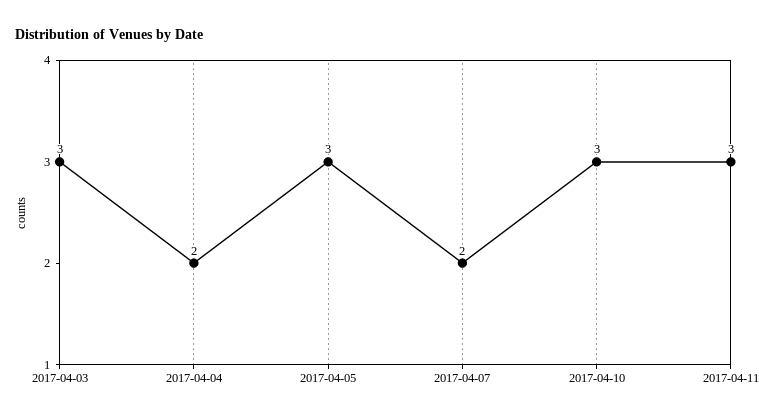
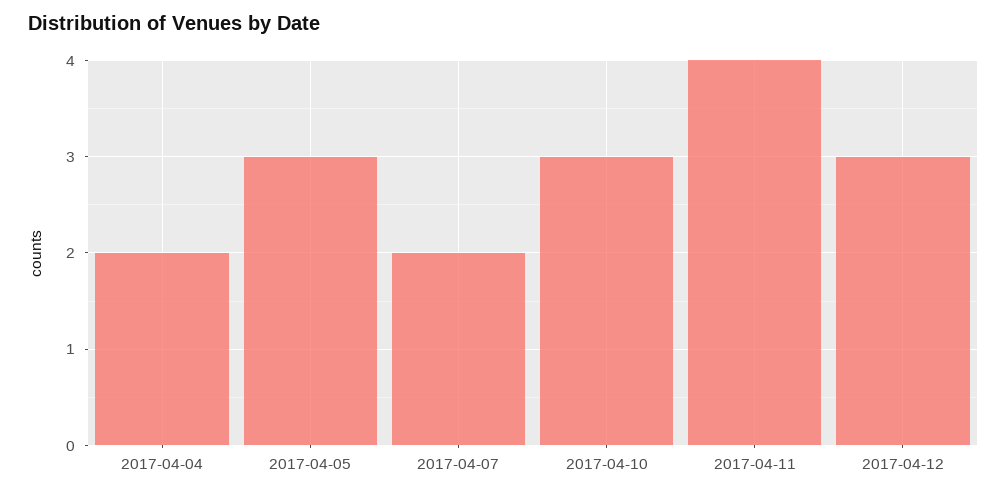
2017-04-03: 3 -> none
2017-04-11: 3 -> 4
2017-04-12: none -> 3

